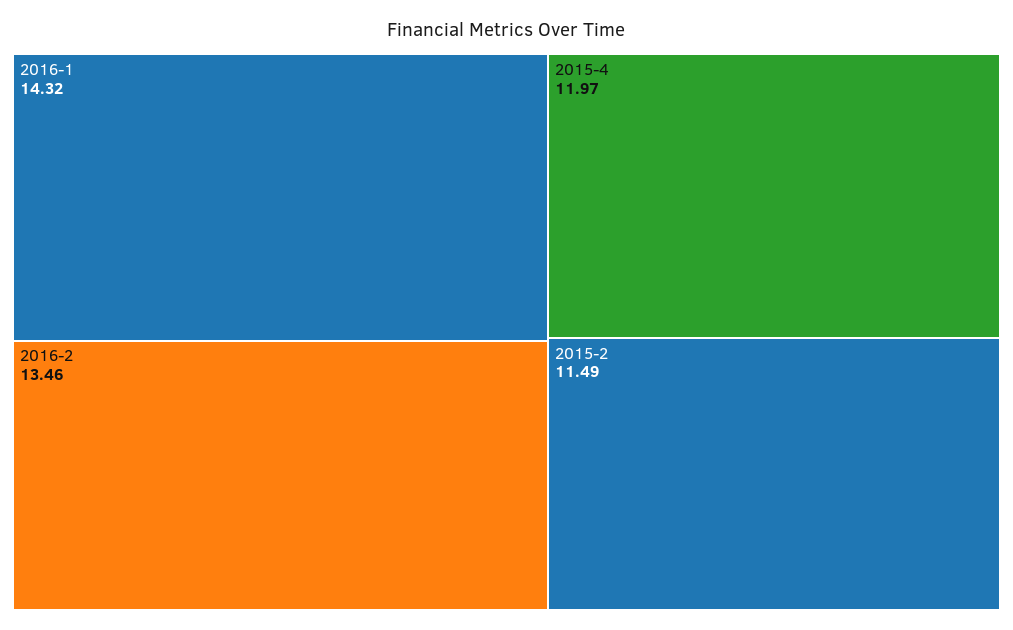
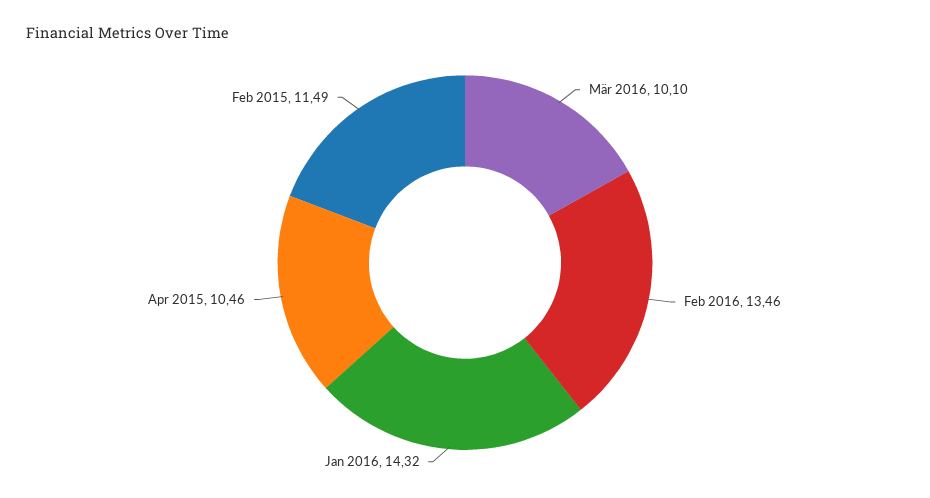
2015-4: 11.97 -> 10.46
Mär 2016: none -> 10.1

